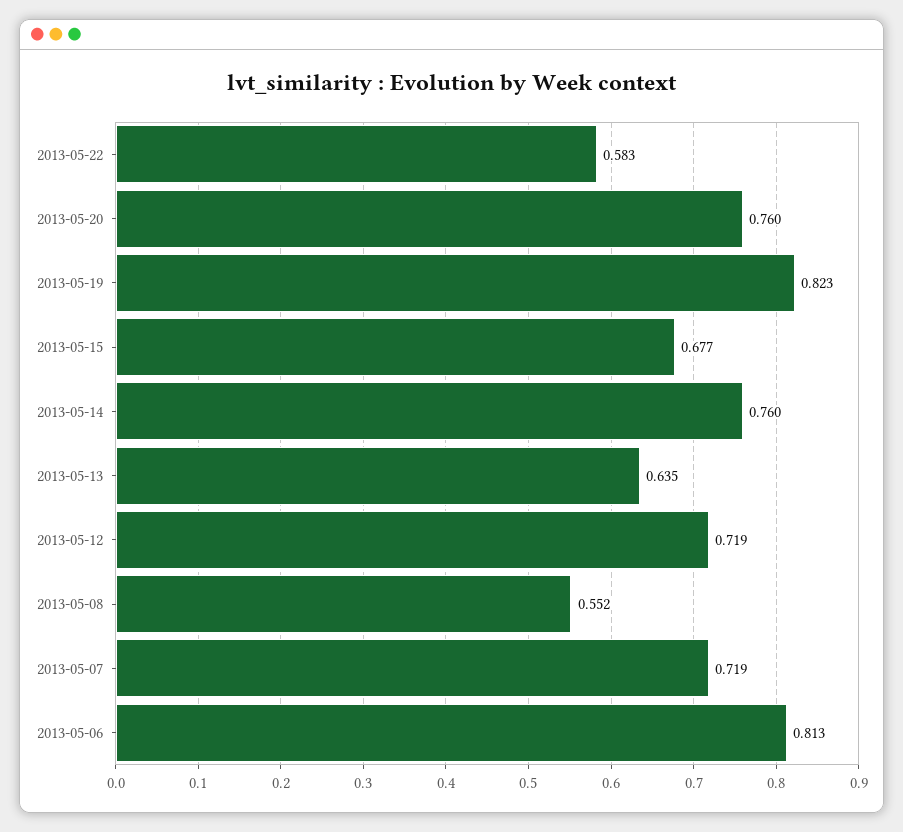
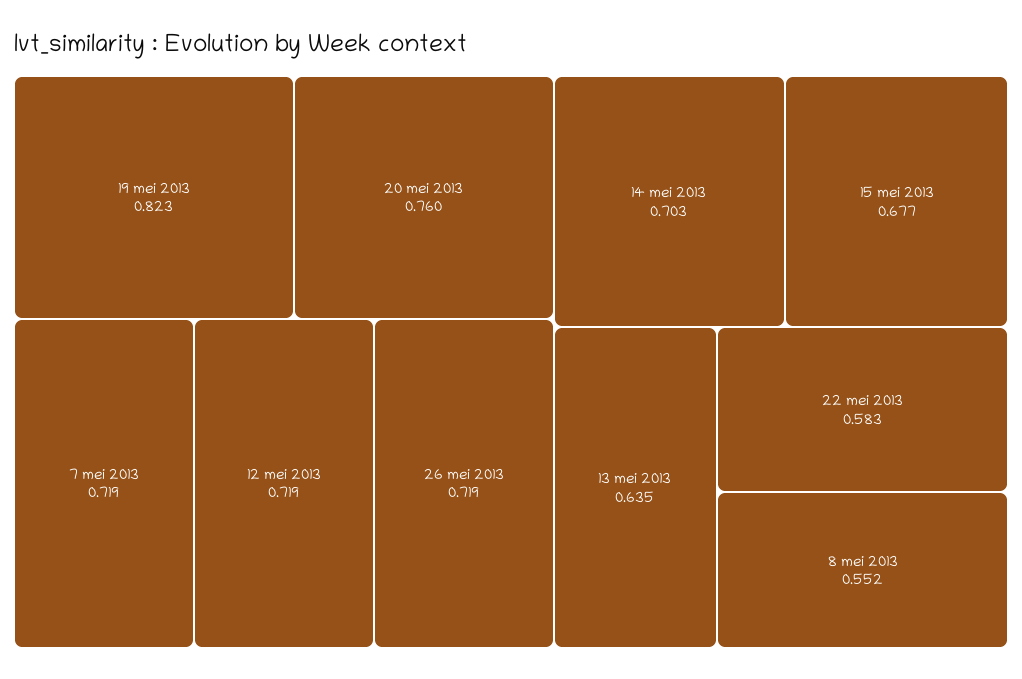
2013-05-14: 0.76 -> 0.703
2013-05-06: 0.813 -> none
26 mei 2013: none -> 0.719

